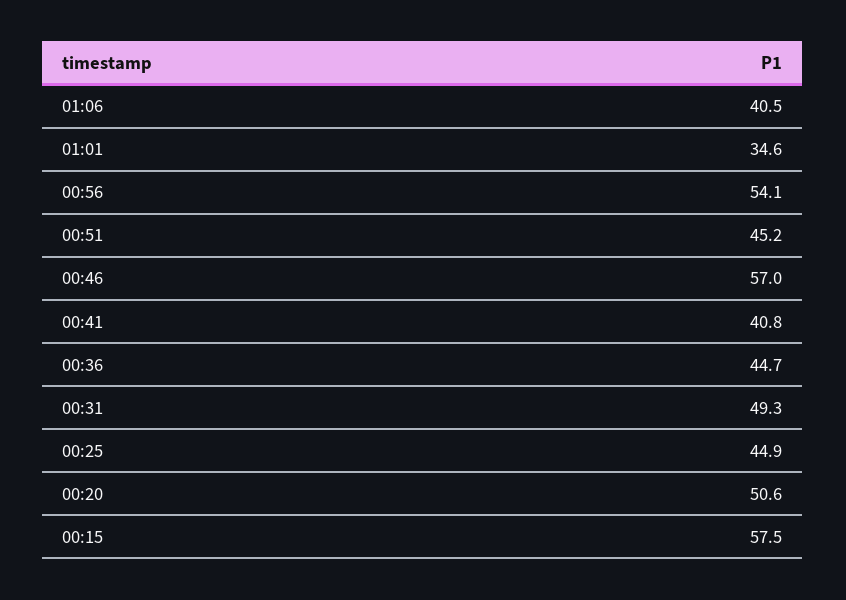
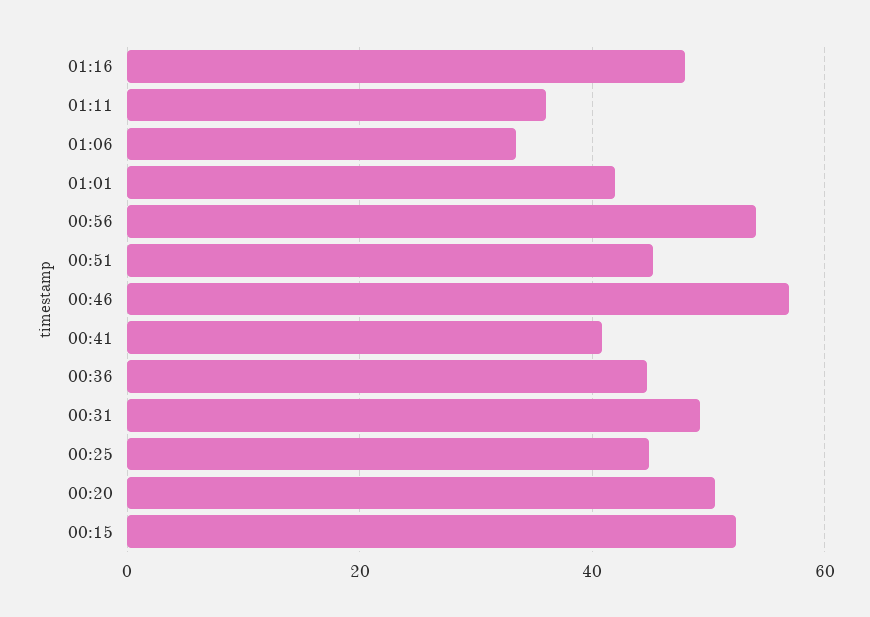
01:06: 40.5 -> 34
01:01: 34.6 -> 42
00:15: 57.5 -> 52
01:16: none -> 48
01:11: none -> 36

